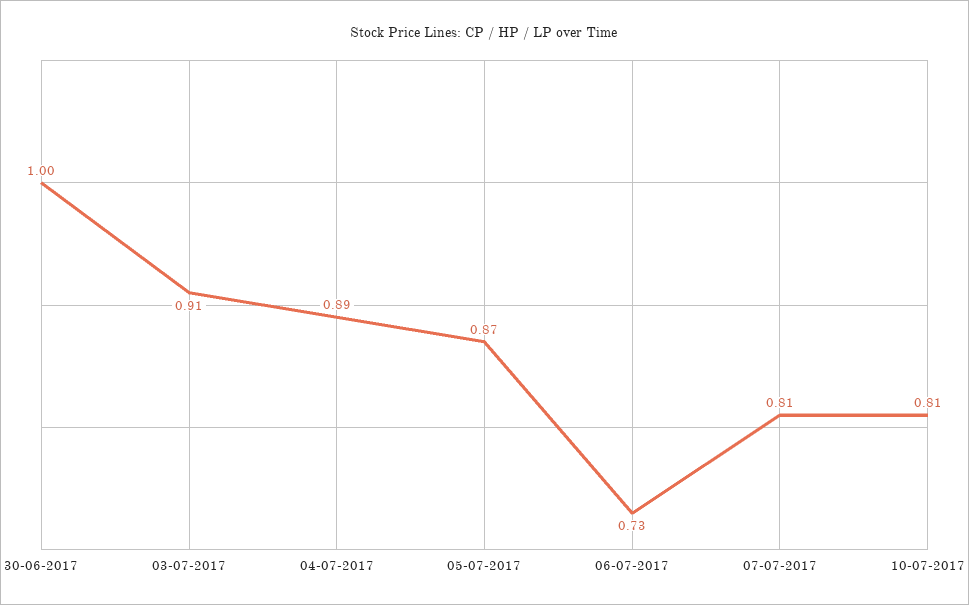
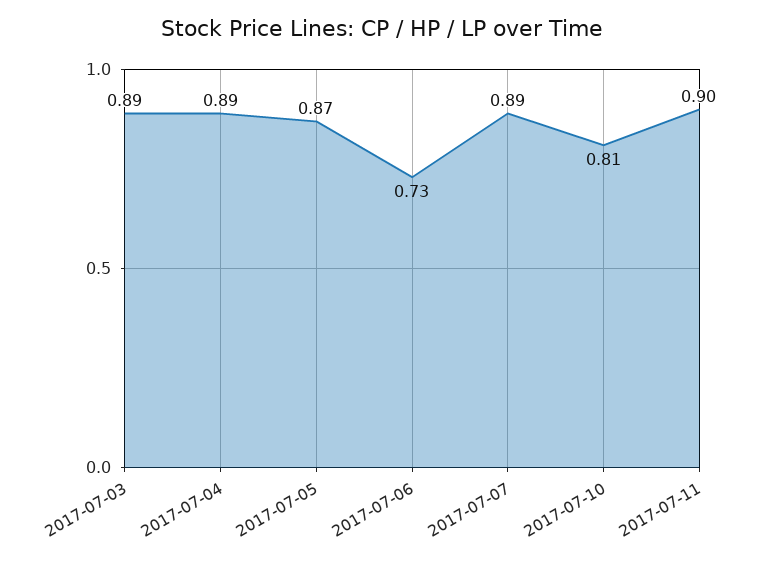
30-06-2017: 1 -> none
03-07-2017: 0.91 -> 0.89
07-07-2017: 0.81 -> 0.89
2017-07-11: none -> 0.9

